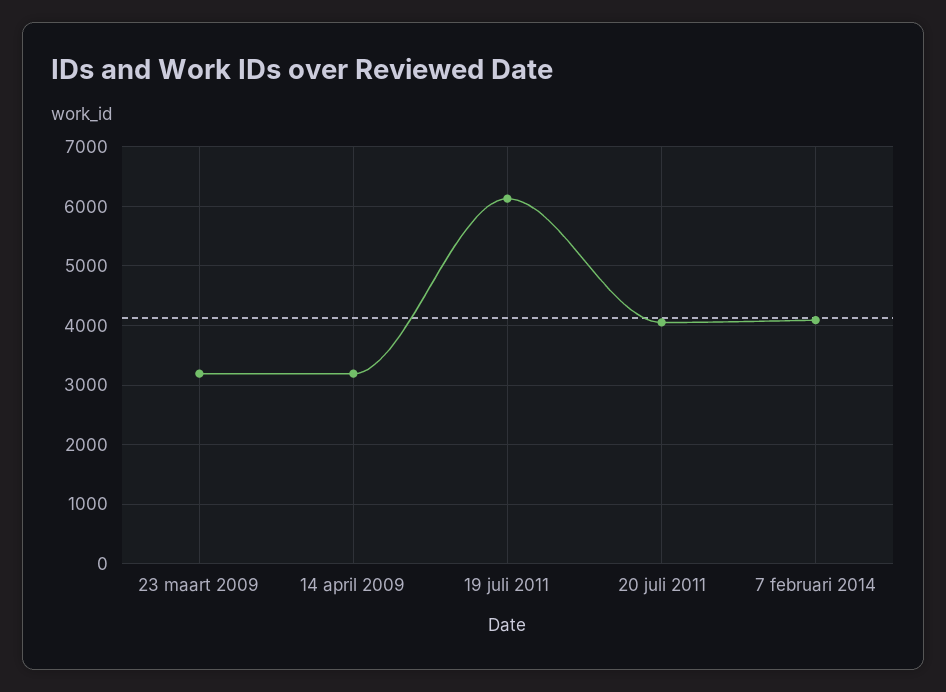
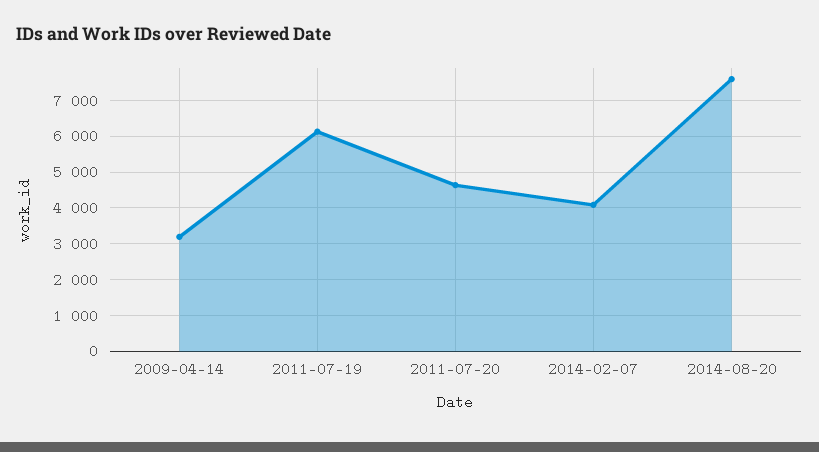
23 maart 2009: 3200 -> none
20 juli 2011: 4000 -> 4600
2014-08-20: none -> 7600

